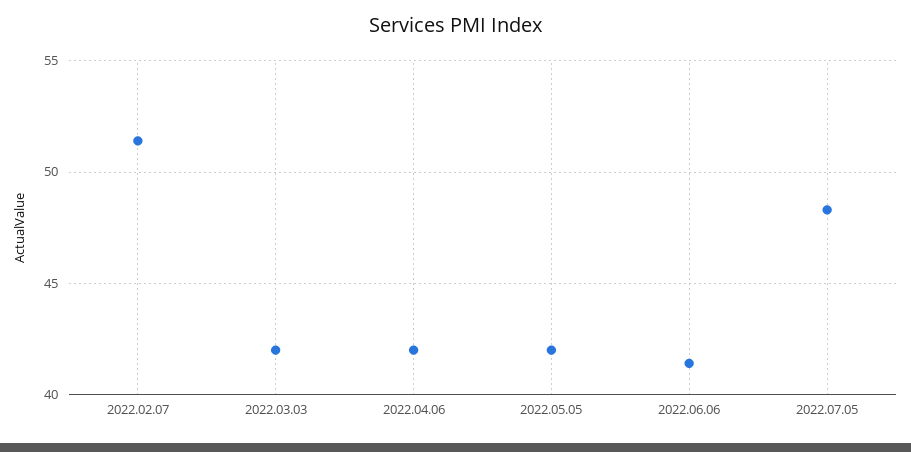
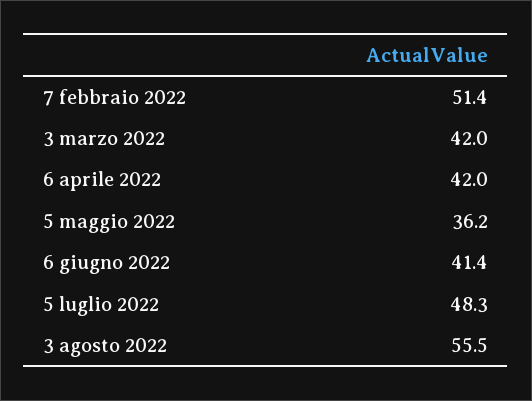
2022.05.05: 42 -> 36.2
3 agosto 2022: none -> 55.5

